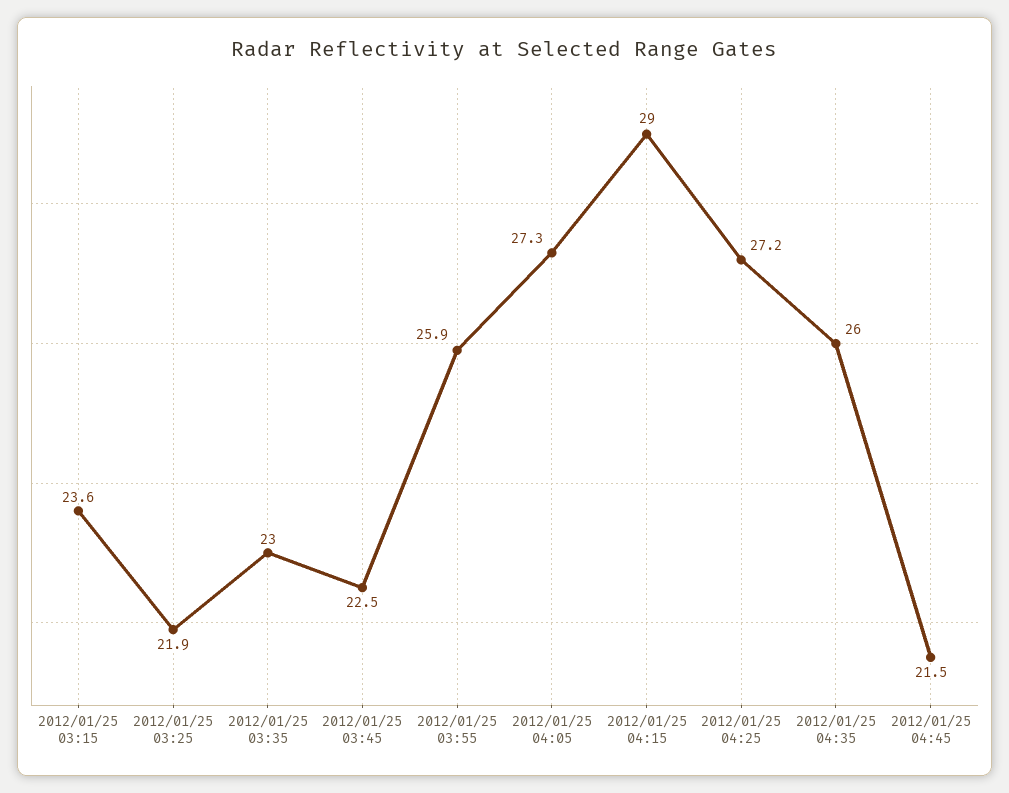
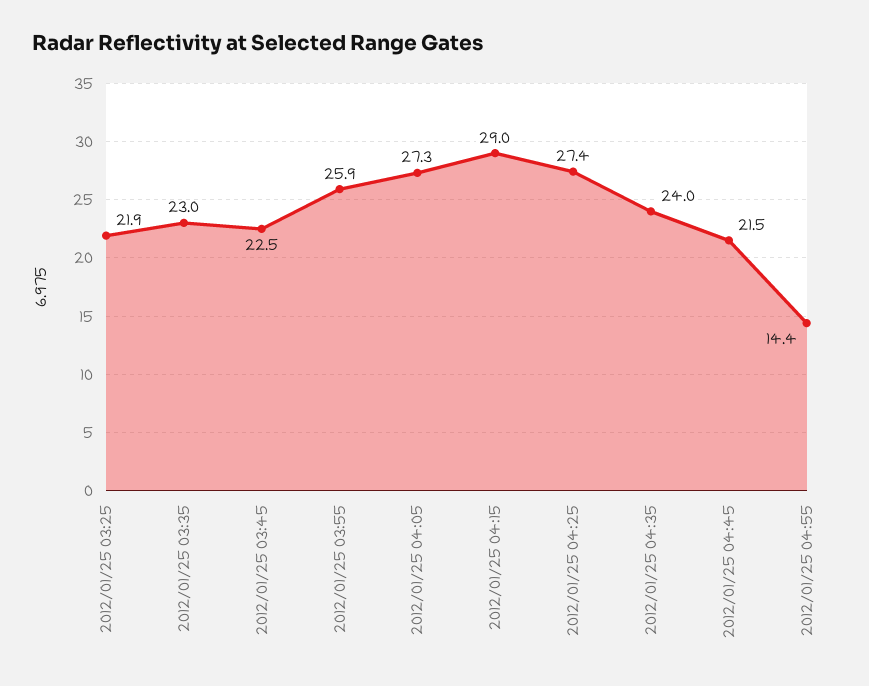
2012/01/25 03:15: 23.6 -> none
2012/01/25 04:25: 27.2 -> 27.4
2012/01/25 04:35: 26 -> 24
2012/01/25 04:55: none -> 14.4

